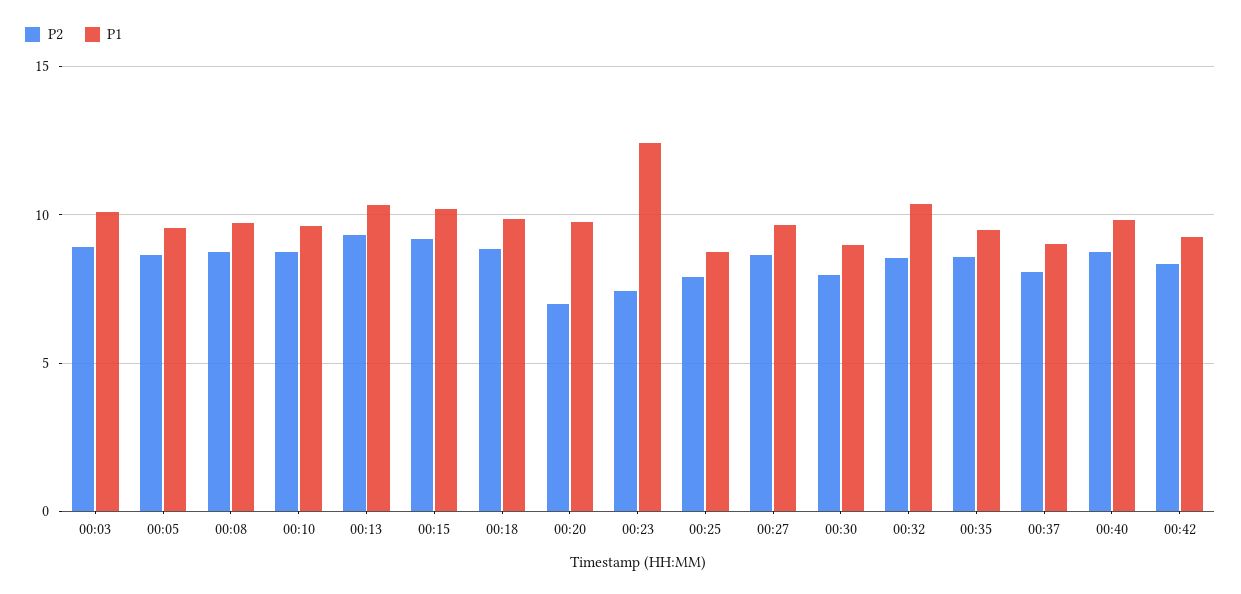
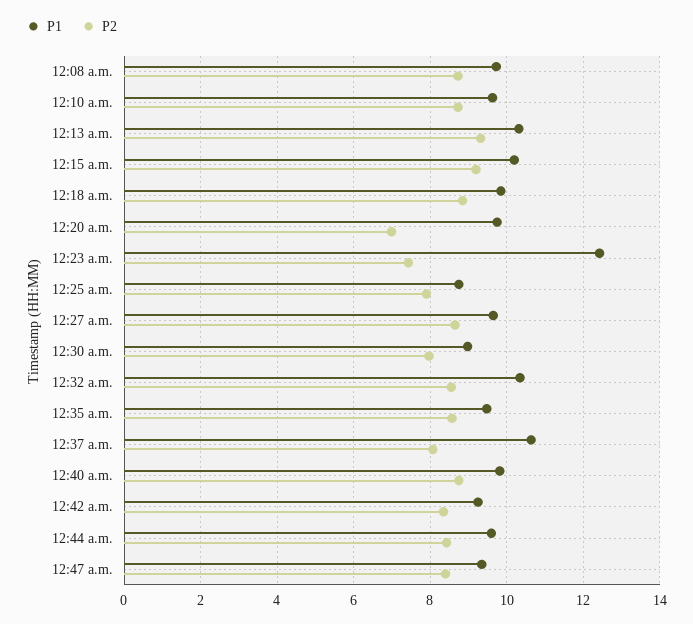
P2, 00:03: 9 -> none
P1, 00:03: 10 -> none
P2, 00:05: 8.5 -> none
P1, 00:05: 9.5 -> none
P1, 00:37: 9 -> 10.6
P1, 12:44 a.m.: none -> 9.6
P2, 12:44 a.m.: none -> 8.4
P1, 12:47 a.m.: none -> 9.4
P2, 12:47 a.m.: none -> 8.4

